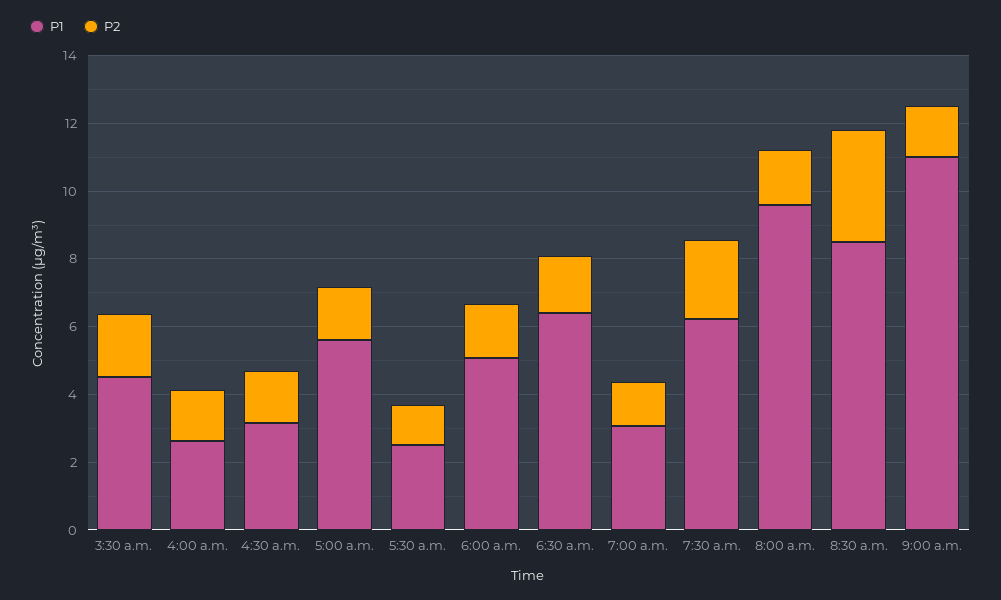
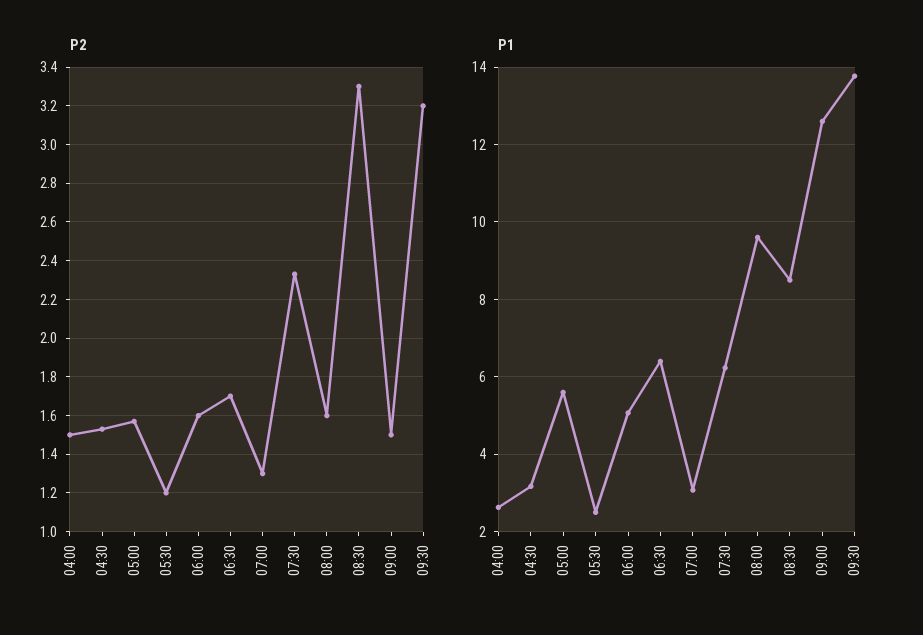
P1, 3:30 a.m.: 4.5 -> none
P2, 3:30 a.m.: 2 -> none
P1, 9:00 a.m.: 11 -> 12.6
P2, 09:30: none -> 3.2
P1, 09:30: none -> 13.8

